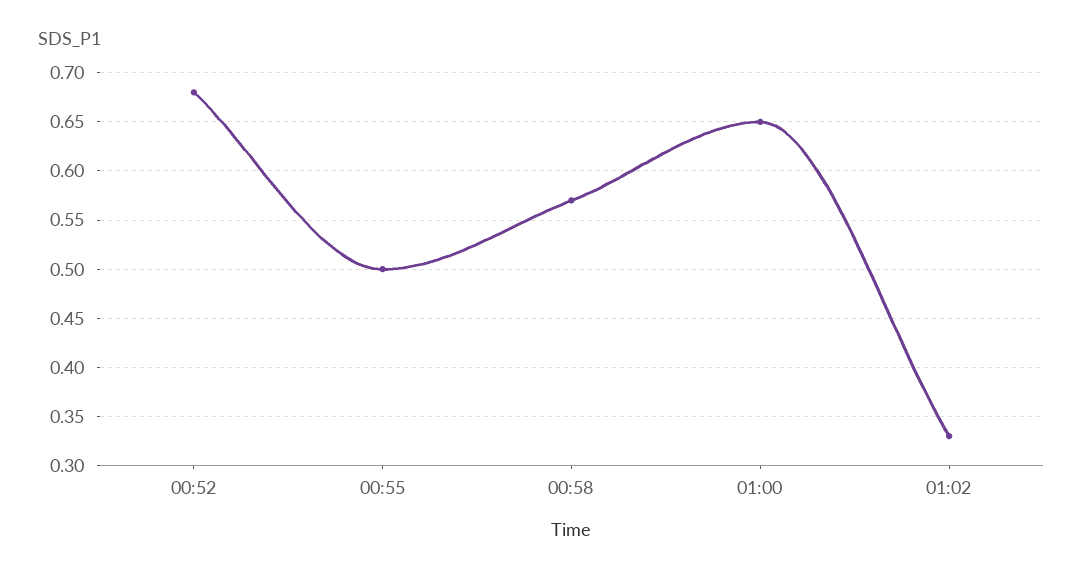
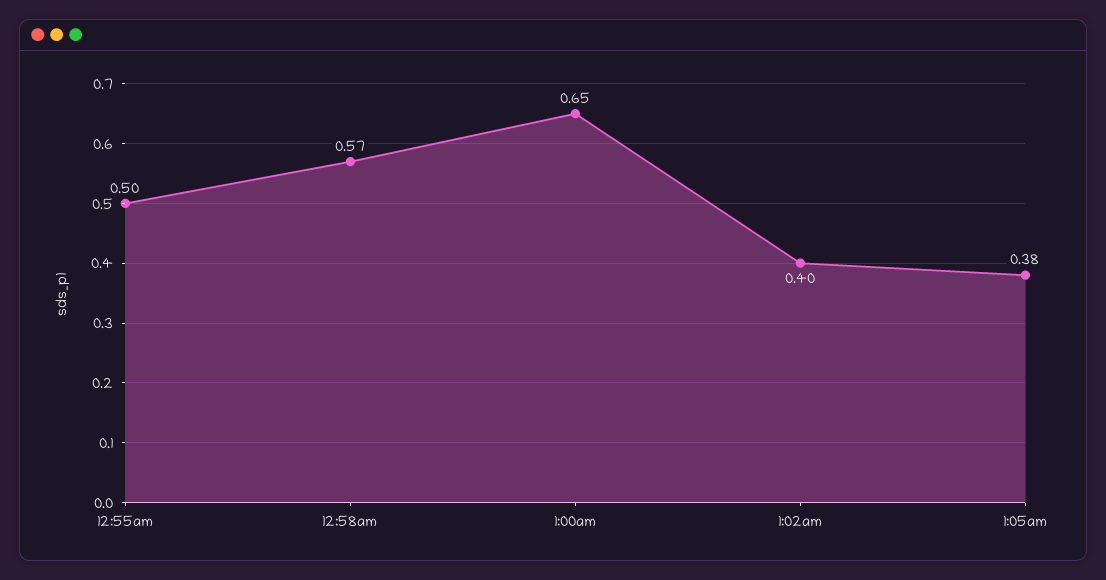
00:52: 0.68 -> none
01:02: 0.33 -> 0.4
1:05am: none -> 0.38

